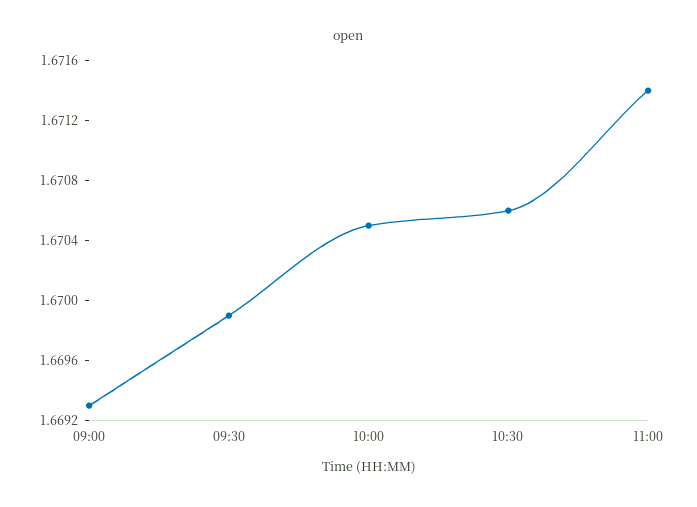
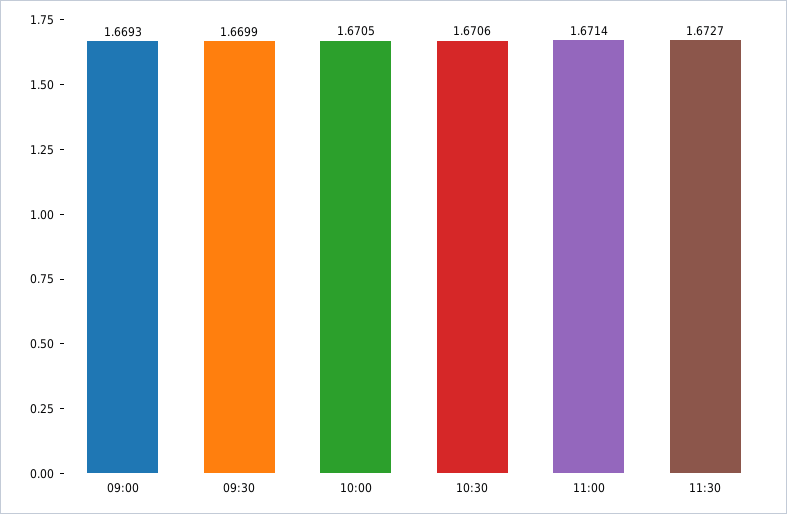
11:30: none -> 1.6727

